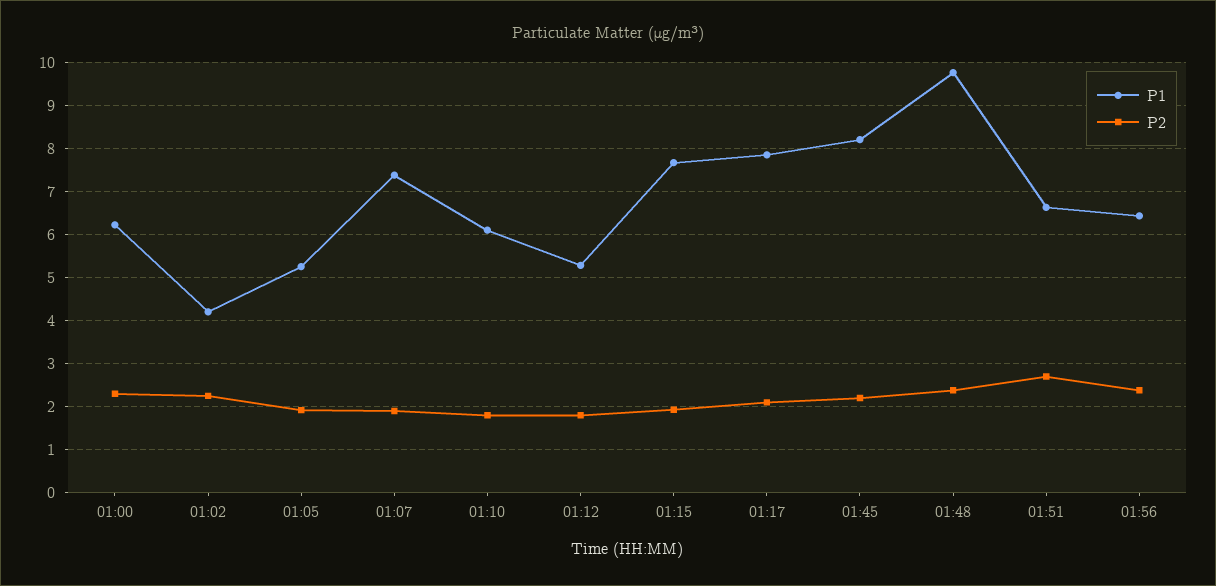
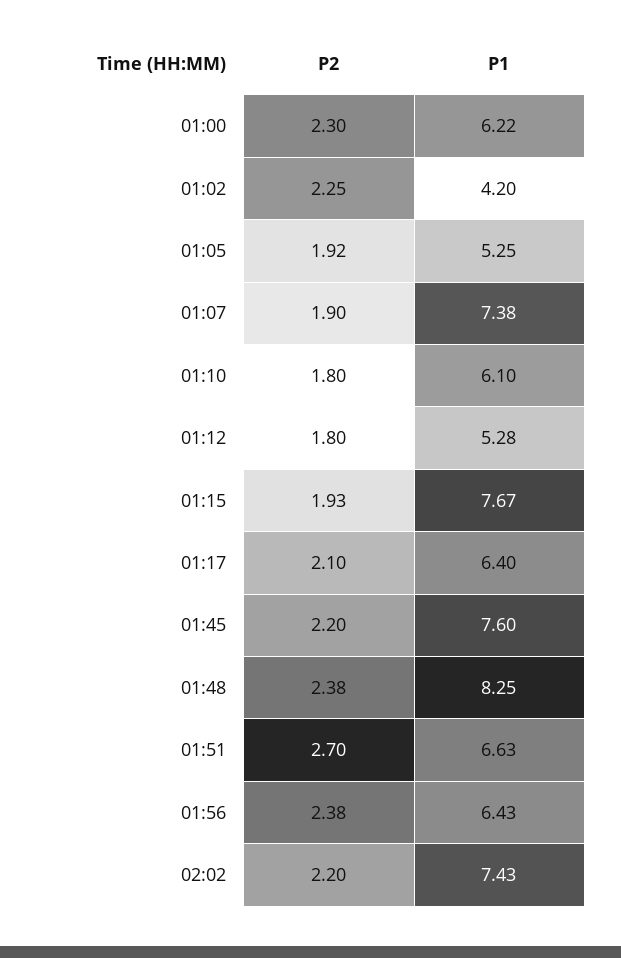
P1, 01:17: 7.8 -> 6.4
P1, 01:45: 8.2 -> 7.6
P1, 01:48: 9.8 -> 8.25
P2, 02:02: none -> 2.2
P1, 02:02: none -> 7.43

